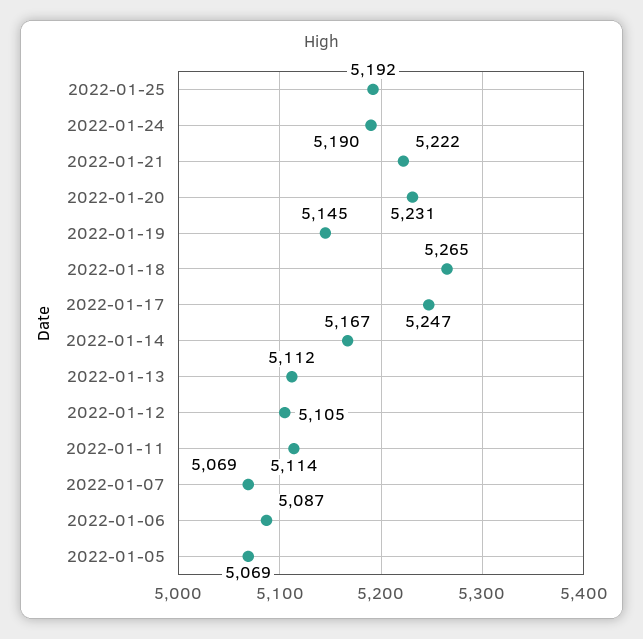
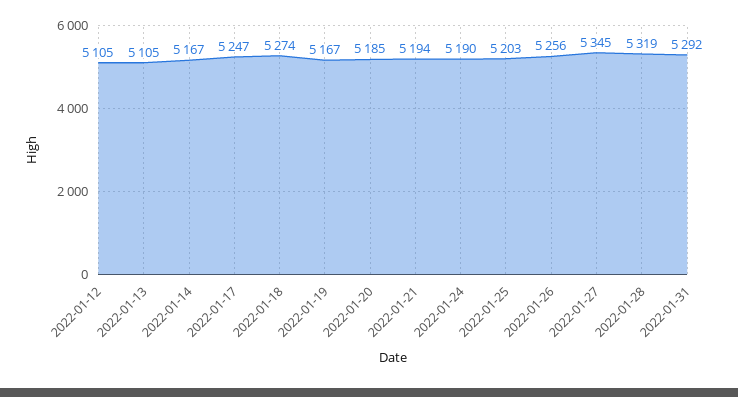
2022-01-25: 5192 -> 5203
2022-01-21: 5222 -> 5194
2022-01-20: 5231 -> 5185
2022-01-19: 5145 -> 5167
2022-01-18: 5265 -> 5274
2022-01-13: 5112 -> 5105
2022-01-11: 5114 -> none
2022-01-07: 5069 -> none
2022-01-06: 5087 -> none
2022-01-05: 5069 -> none
2022-01-26: none -> 5256
2022-01-27: none -> 5345
2022-01-28: none -> 5319
2022-01-31: none -> 5292

